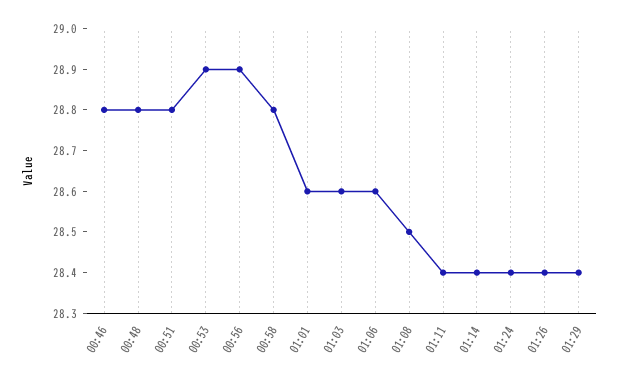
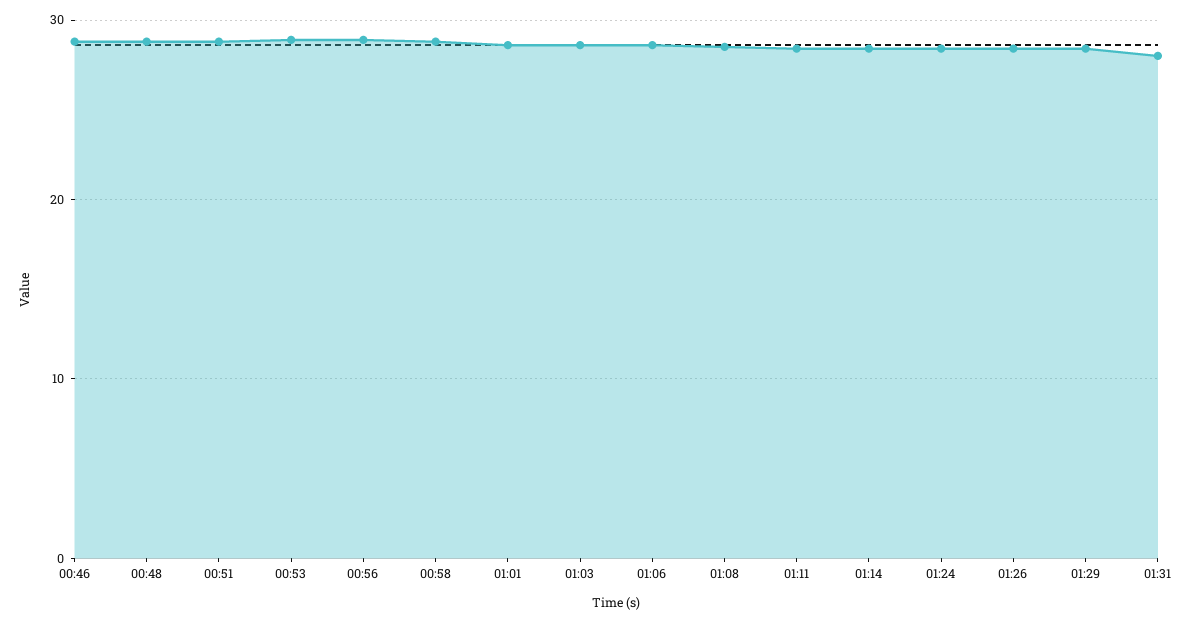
01:31: none -> 28

